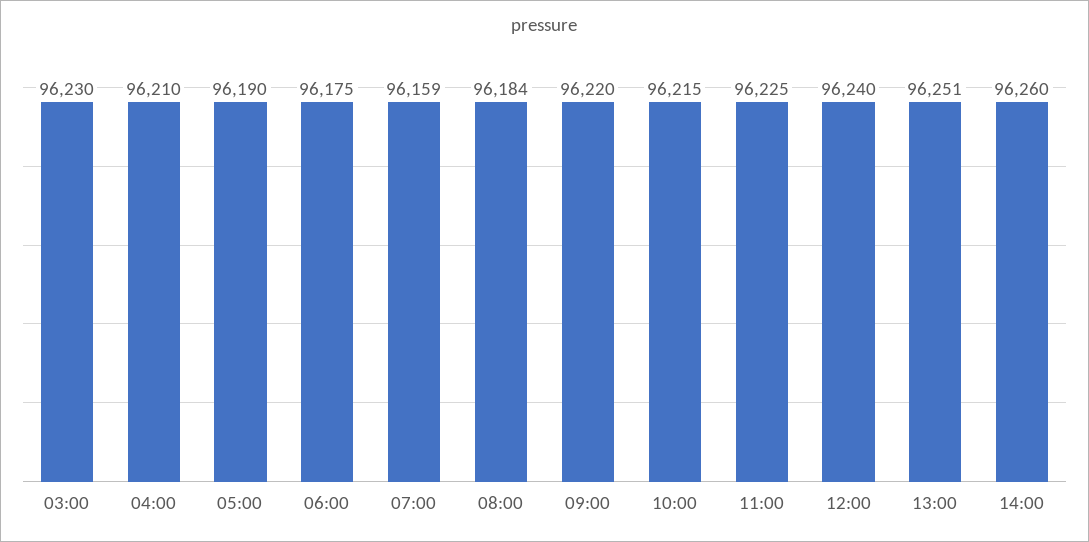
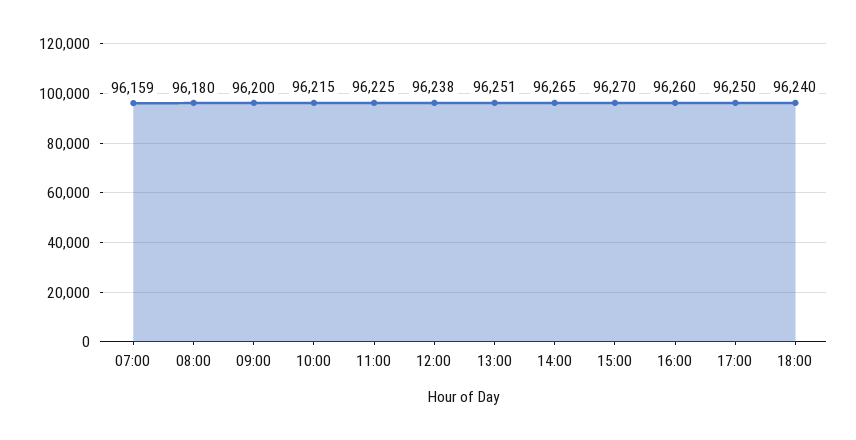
03:00: 96230 -> none
04:00: 96210 -> none
05:00: 96190 -> none
06:00: 96175 -> none
08:00: 96184 -> 96180
09:00: 96220 -> 96200
12:00: 96240 -> 96238
14:00: 96260 -> 96265
15:00: none -> 96270
16:00: none -> 96260
17:00: none -> 96250
18:00: none -> 96240

